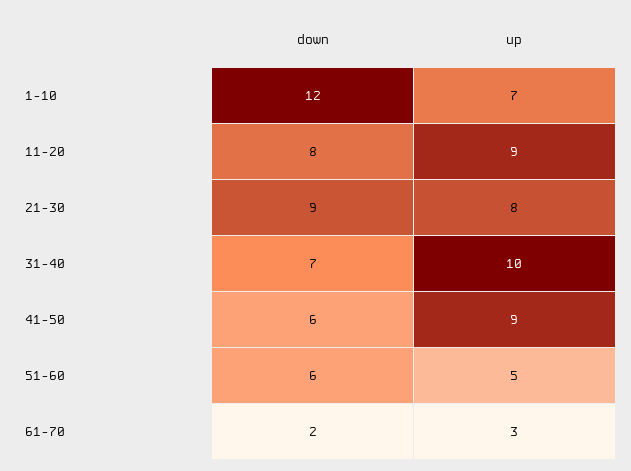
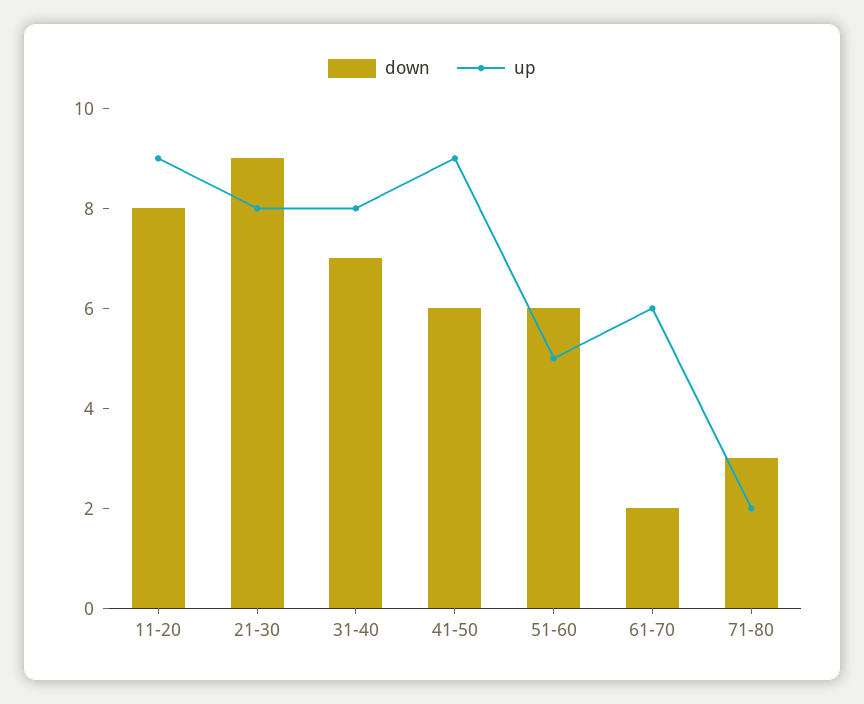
down, 1-10: 12 -> none
up, 1-10: 7 -> none
up, 31-40: 10 -> 8
up, 61-70: 3 -> 6
down, 71-80: none -> 3
up, 71-80: none -> 2

